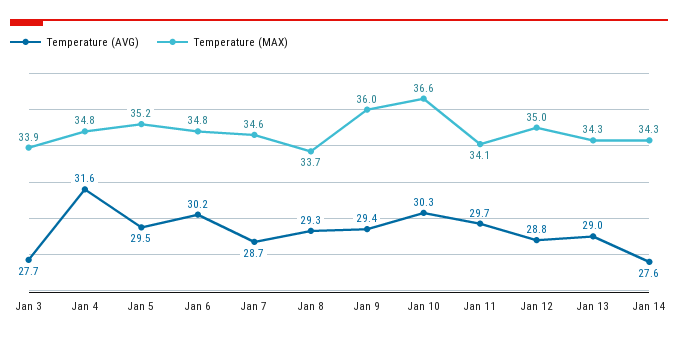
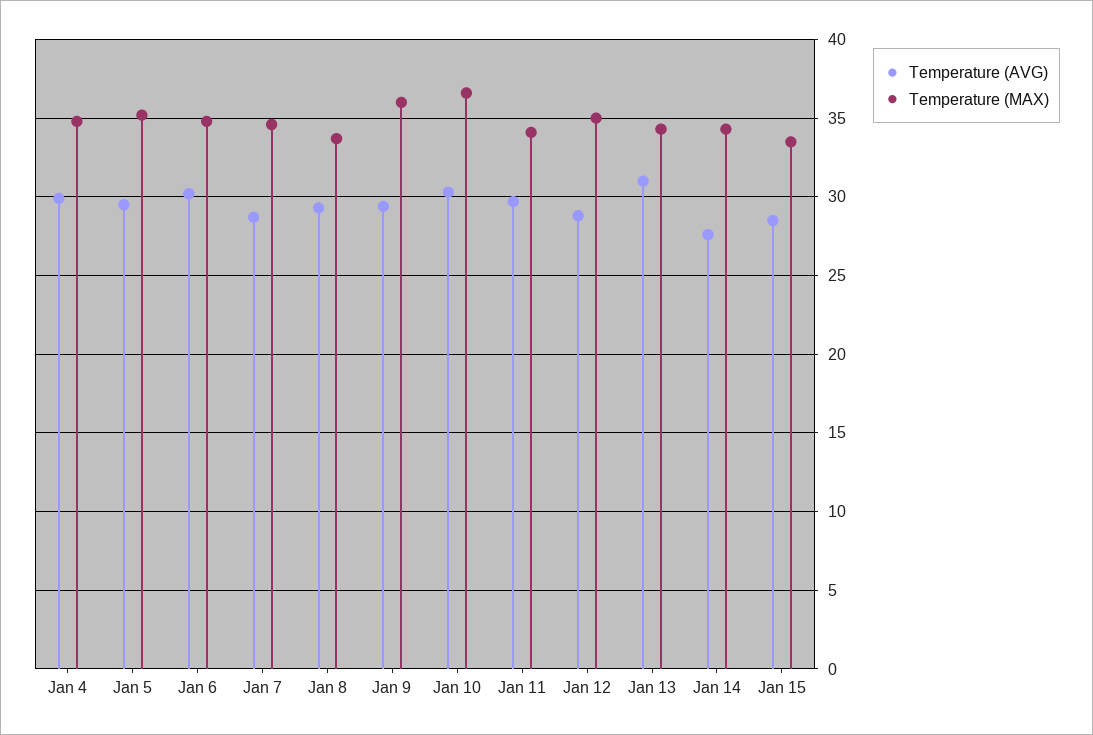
Temperature (AVG), Jan 3: 27.7 -> none
Temperature (MAX), Jan 3: 33.9 -> none
Temperature (AVG), Jan 4: 31.6 -> 30
Temperature (AVG), Jan 13: 29 -> 31
Temperature (AVG), Jan 15: none -> 28.5
Temperature (MAX), Jan 15: none -> 33.5

